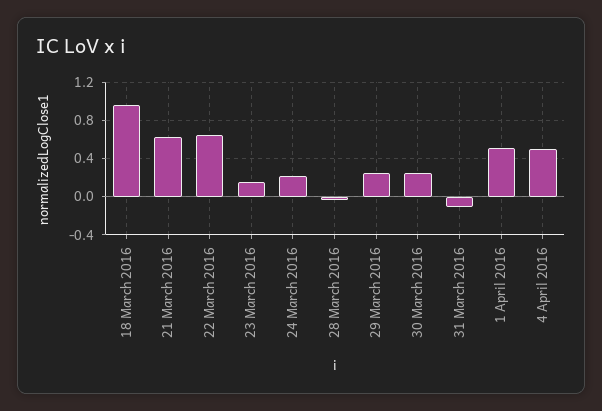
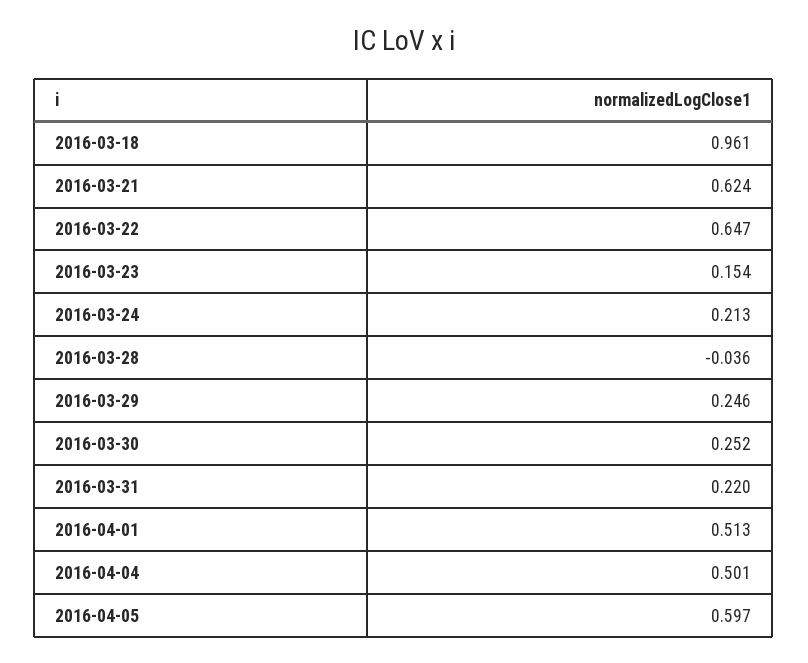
31 March 2016: -0.1 -> 0.22
2016-04-05: none -> 0.597

